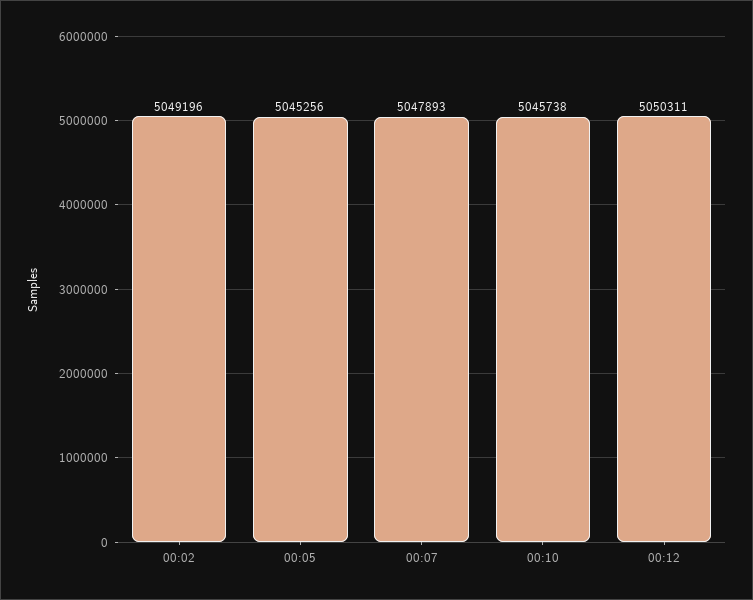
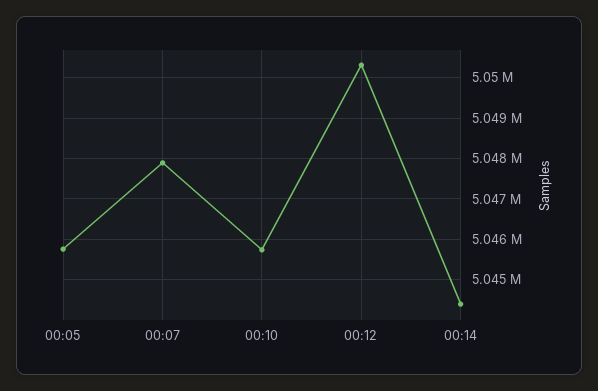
00:02: 5049196 -> none
00:05: 5045256 -> 5045800
00:14: none -> 5044400

